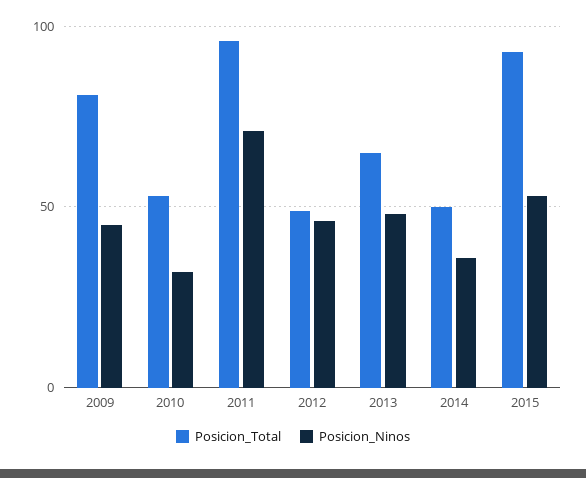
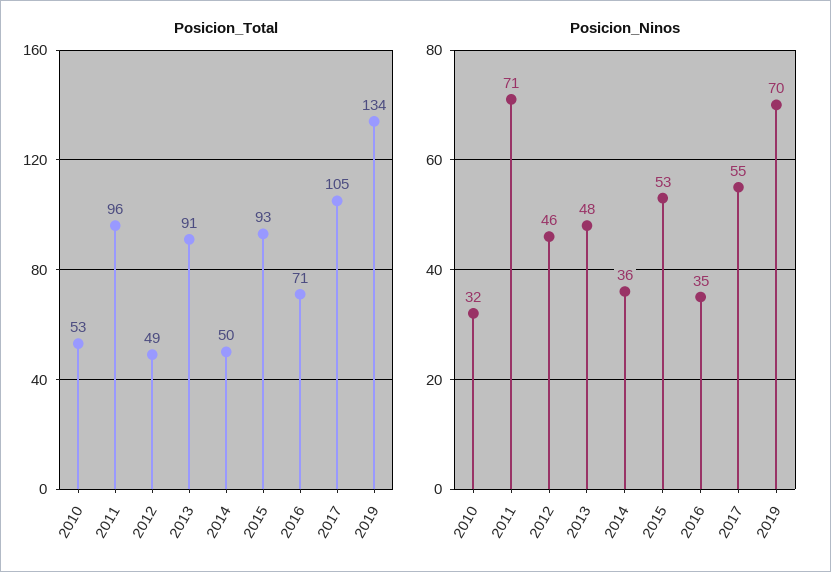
Posicion_Total, 2009: 80 -> none
Posicion_Ninos, 2009: 45 -> none
Posicion_Total, 2013: 65 -> 91
Posicion_Total, 2016: none -> 71
Posicion_Total, 2017: none -> 105
Posicion_Total, 2019: none -> 134
Posicion_Ninos, 2016: none -> 35
Posicion_Ninos, 2017: none -> 55
Posicion_Ninos, 2019: none -> 70

